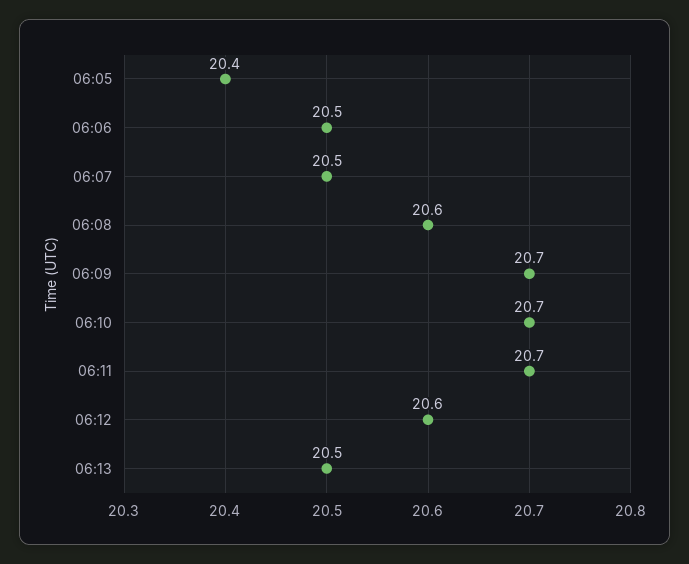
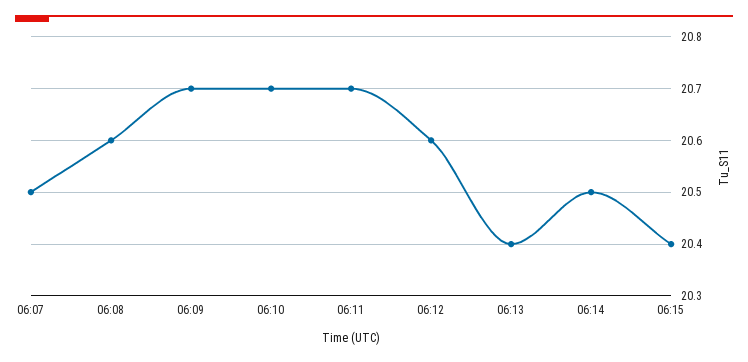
06:05: 20.4 -> none
06:06: 20.5 -> none
06:13: 20.5 -> 20.4
06:14: none -> 20.5
06:15: none -> 20.4

